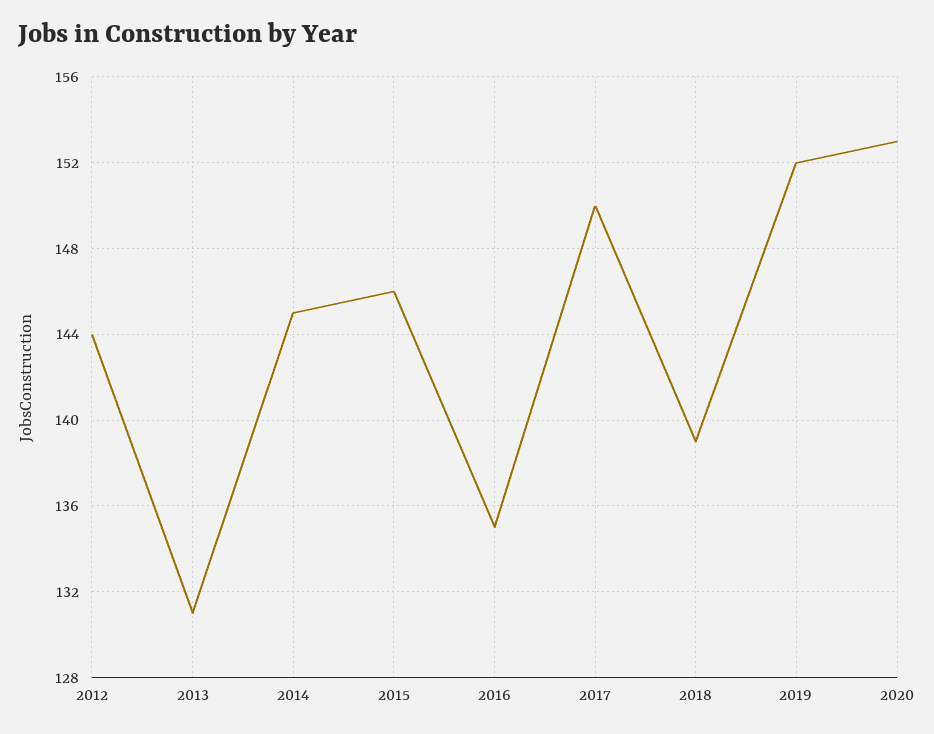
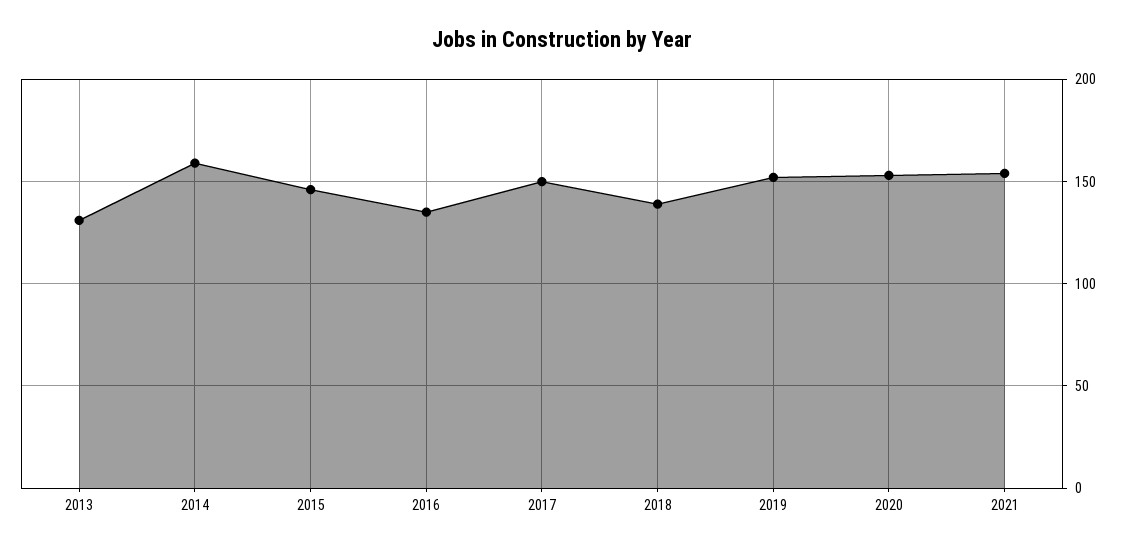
2012: 144 -> none
2014: 145 -> 160
2021: none -> 155

